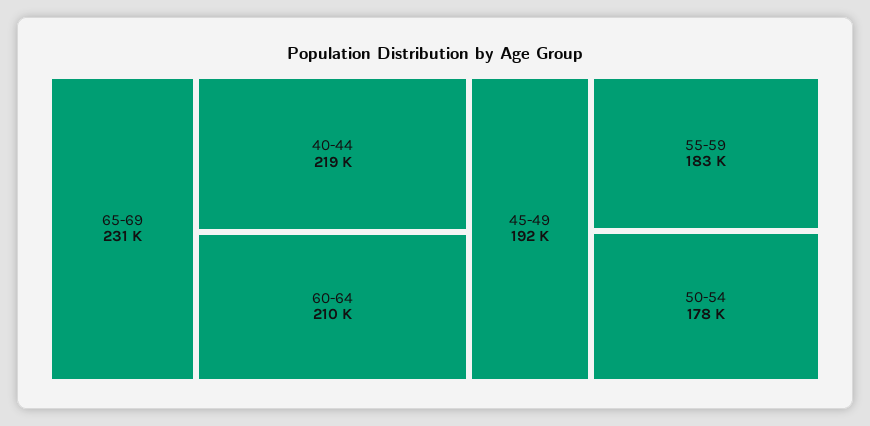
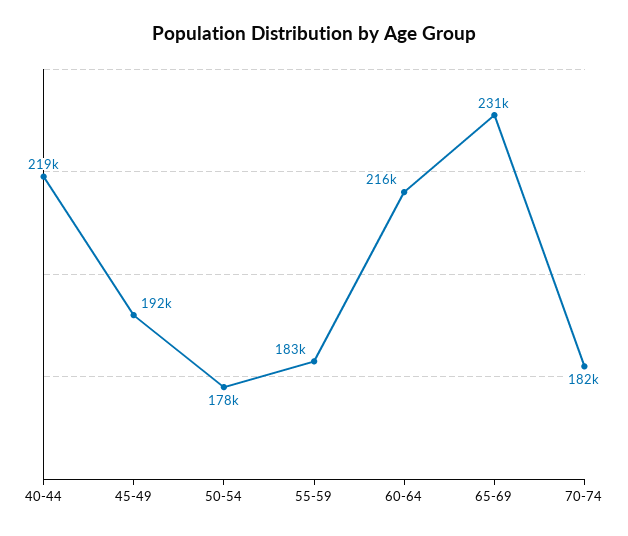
60-64: 210000 -> 216000
70-74: none -> 182000

